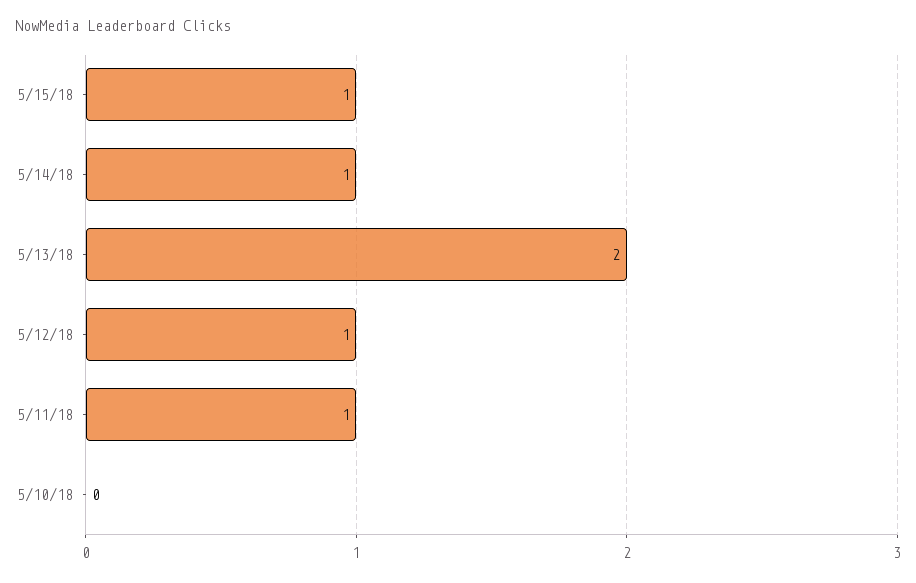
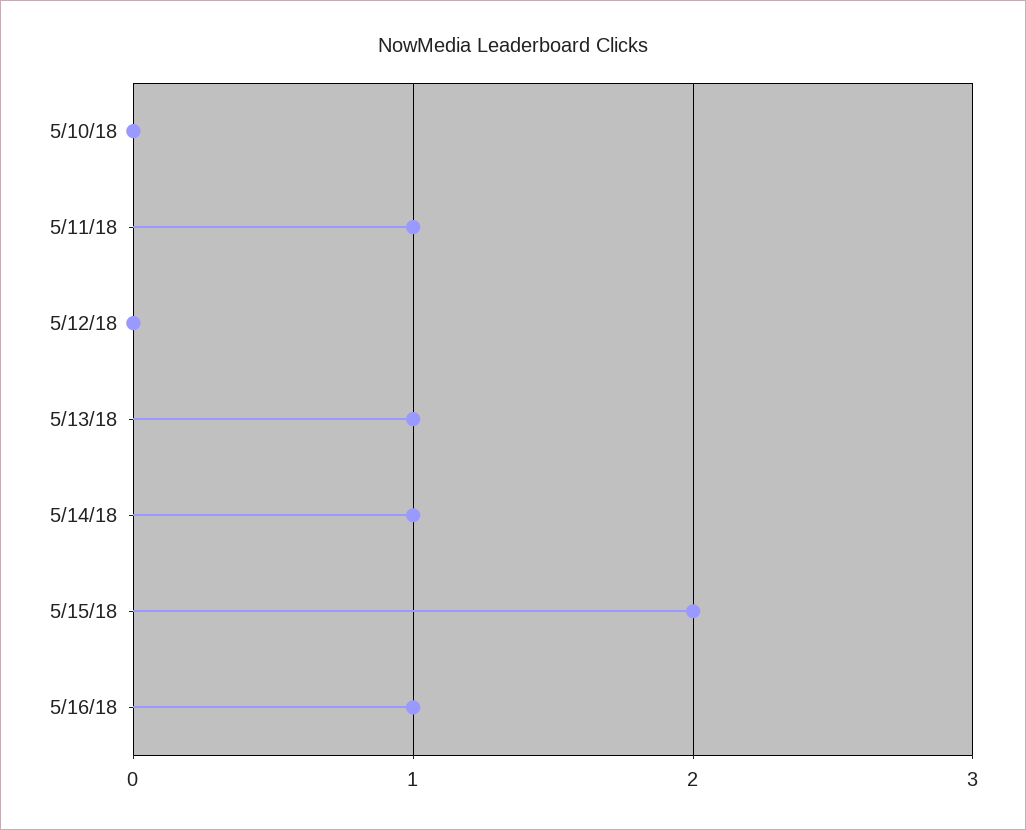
5/15/18: 1 -> 2
5/13/18: 2 -> 1
5/12/18: 1 -> 0
5/16/18: none -> 1

